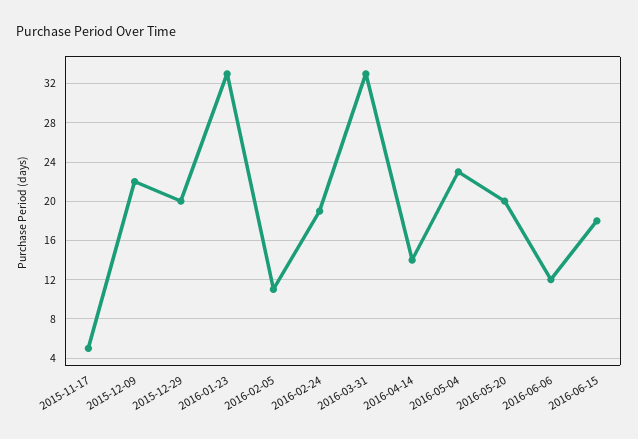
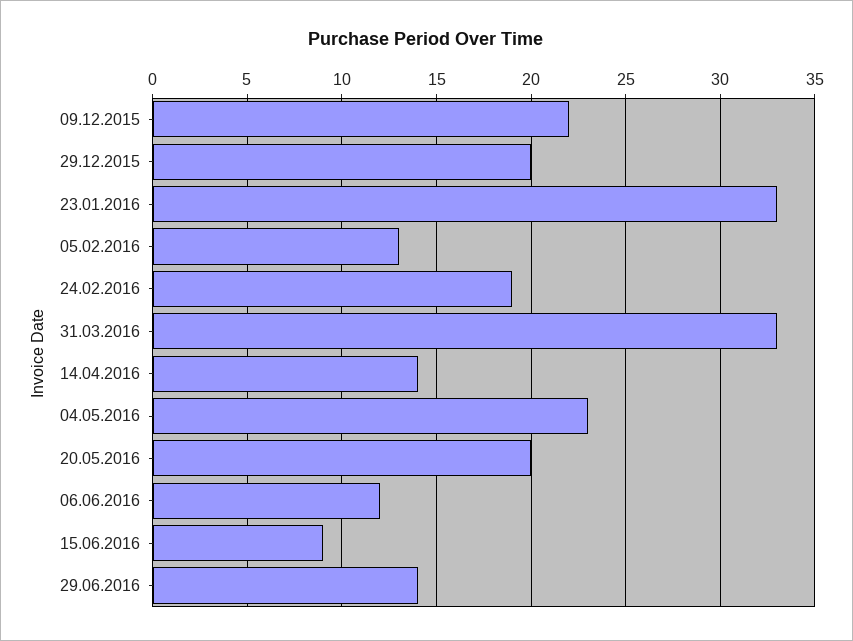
2015-11-17: 5 -> none
2016-02-05: 11 -> 13
2016-06-15: 18 -> 9
29.06.2016: none -> 14

